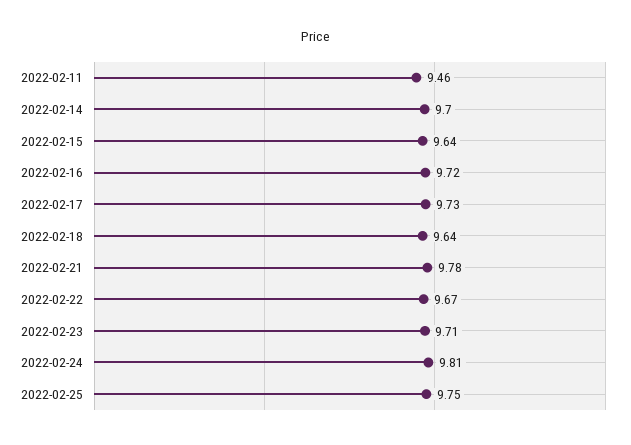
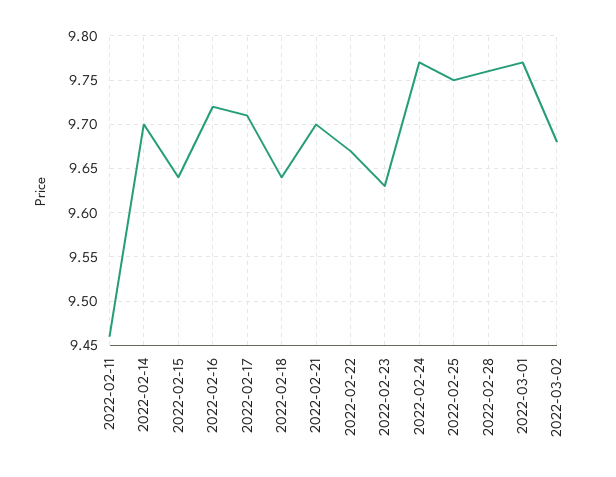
2022-02-17: 9.73 -> 9.71
2022-02-21: 9.78 -> 9.7
2022-02-23: 9.71 -> 9.63
2022-02-24: 9.81 -> 9.77
2022-02-28: none -> 9.76
2022-03-01: none -> 9.77
2022-03-02: none -> 9.68

